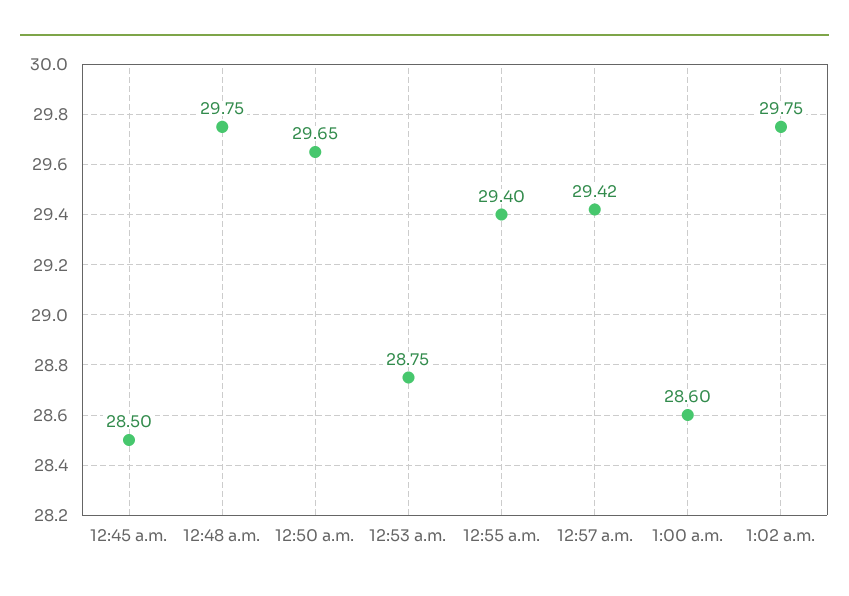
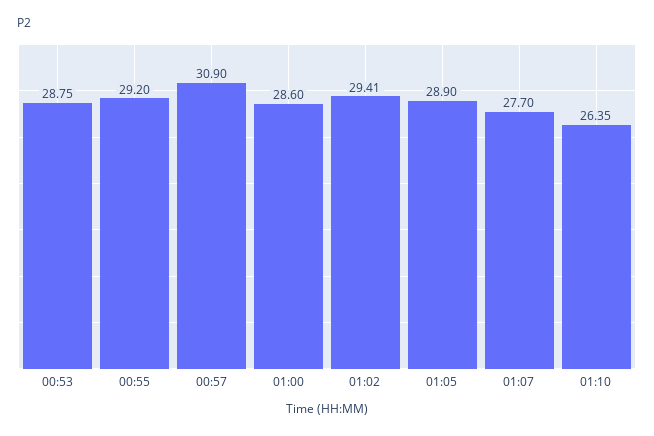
12:45 a.m.: 28.5 -> none
12:48 a.m.: 29.75 -> none
12:50 a.m.: 29.65 -> none
12:55 a.m.: 29.4 -> 29.2
12:57 a.m.: 29.42 -> 30.9
1:02 a.m.: 29.75 -> 29.41
01:05: none -> 28.9
01:07: none -> 27.7
01:10: none -> 26.35

